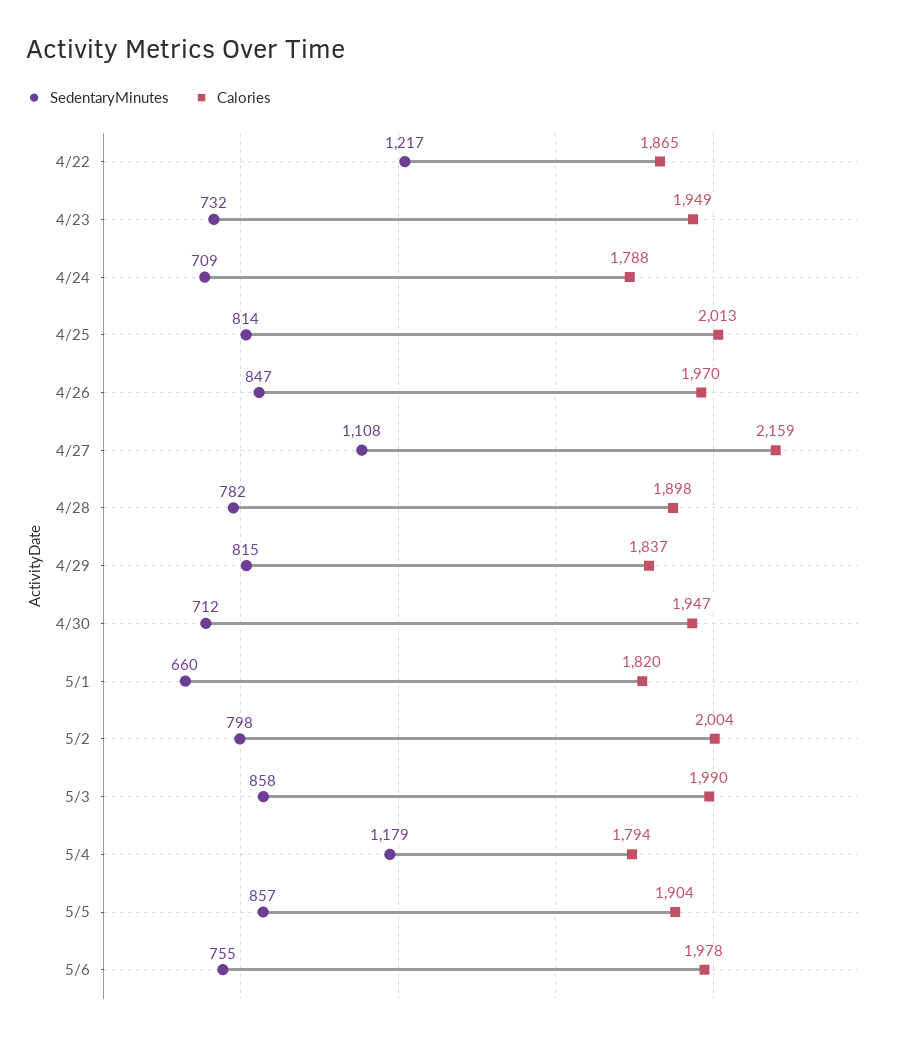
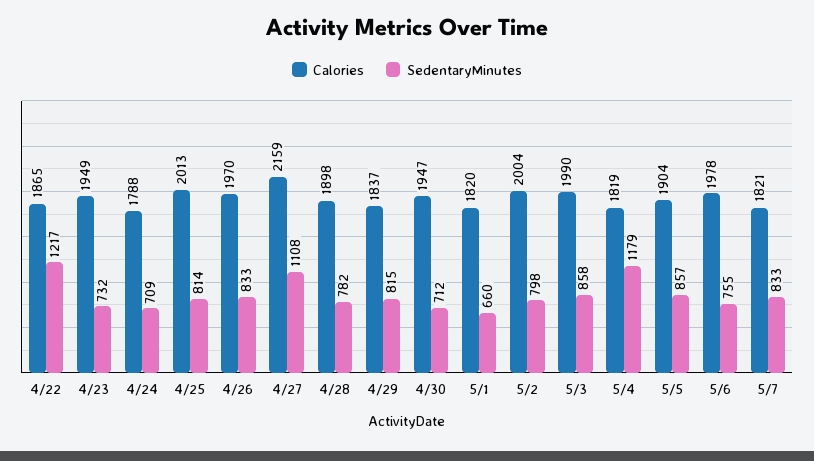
SedentaryMinutes, 4/26: 847 -> 833
Calories, 5/4: 1794 -> 1819
Calories, 5/7: none -> 1821
SedentaryMinutes, 5/7: none -> 833

